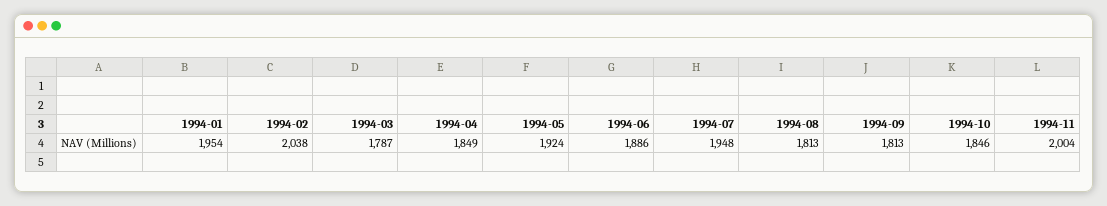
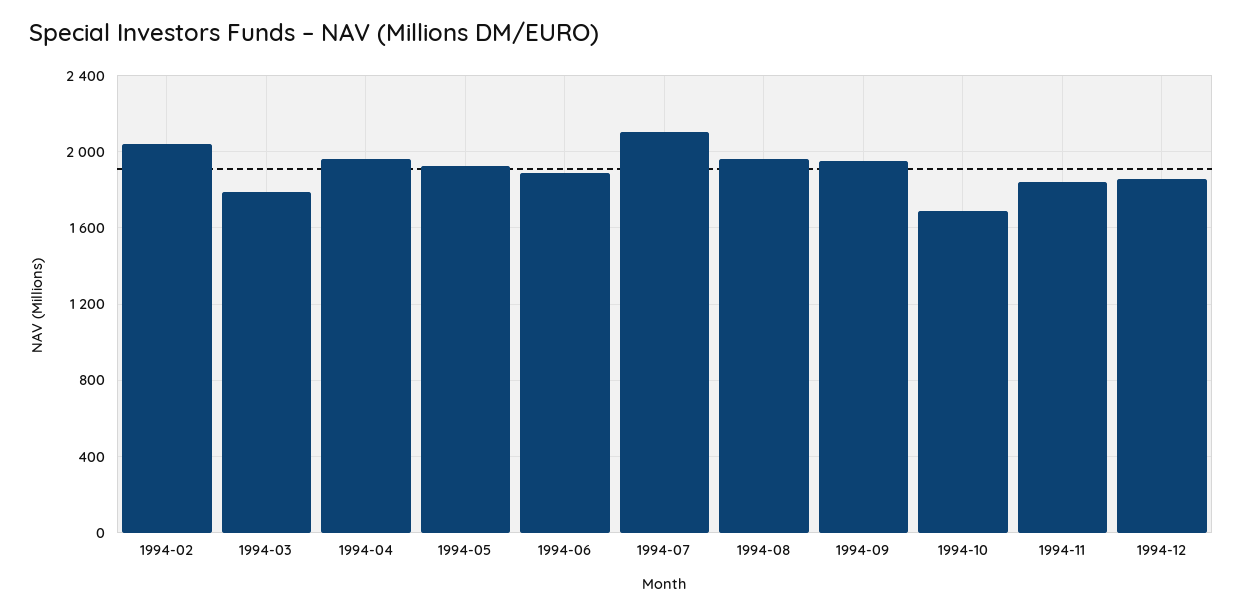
1994-01: 1954 -> none
1994-04: 1849 -> 1950
1994-07: 1948 -> 2100
1994-08: 1813 -> 1950
1994-09: 1813 -> 1950
1994-10: 1846 -> 1700
1994-11: 2004 -> 1850
1994-12: none -> 1850

